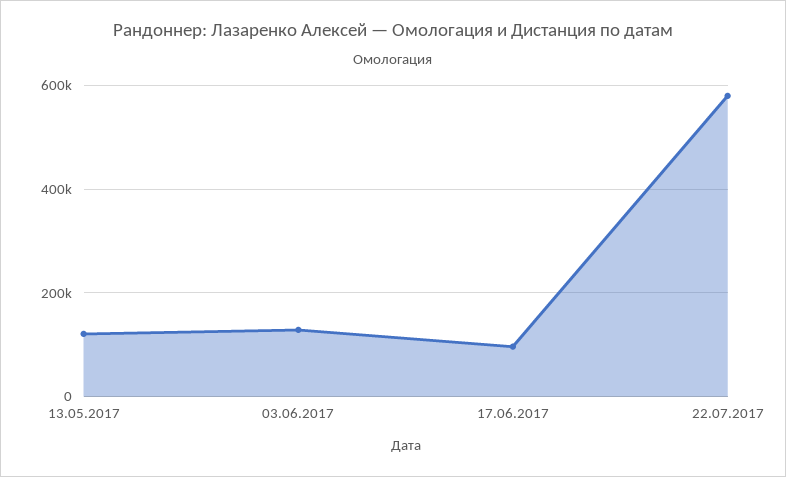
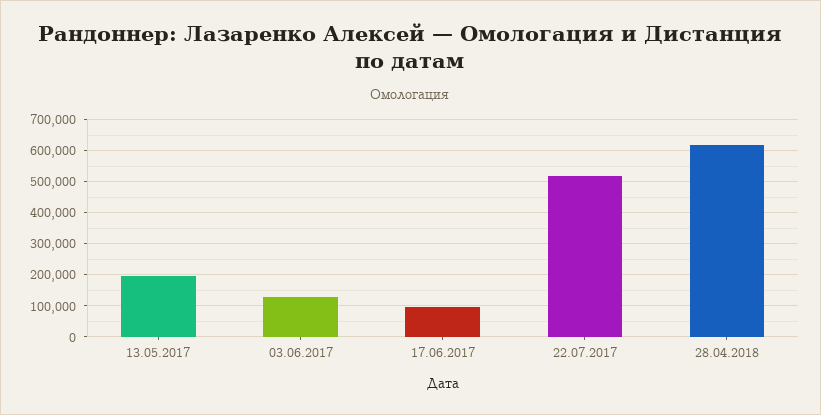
13.05.2017: 120000 -> 200000
22.07.2017: 580000 -> 520000
28.04.2018: none -> 620000

